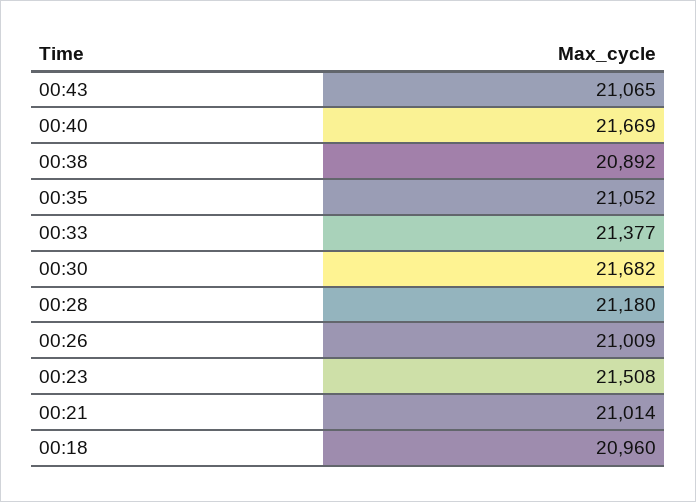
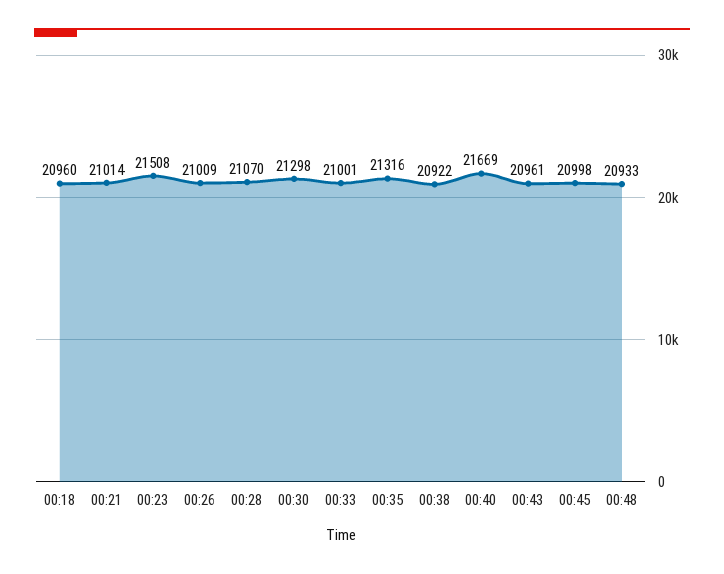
00:43: 21065 -> 20961
00:38: 20892 -> 20922
00:35: 21052 -> 21316
00:33: 21377 -> 21001
00:30: 21682 -> 21298
00:28: 21180 -> 21070
00:45: none -> 20998
00:48: none -> 20933

